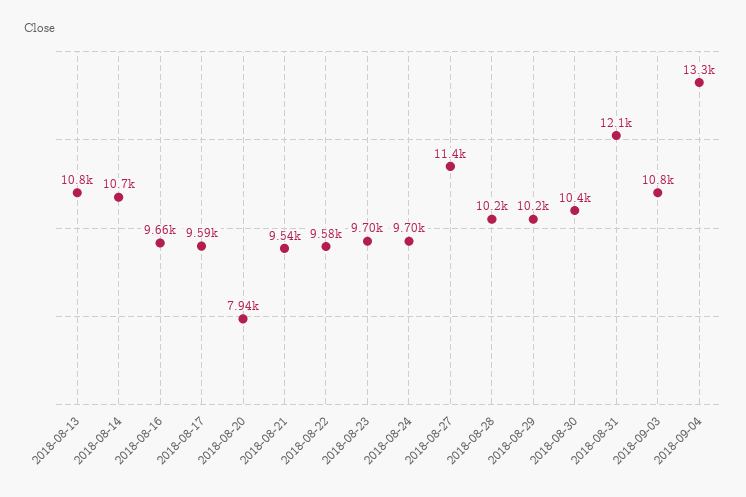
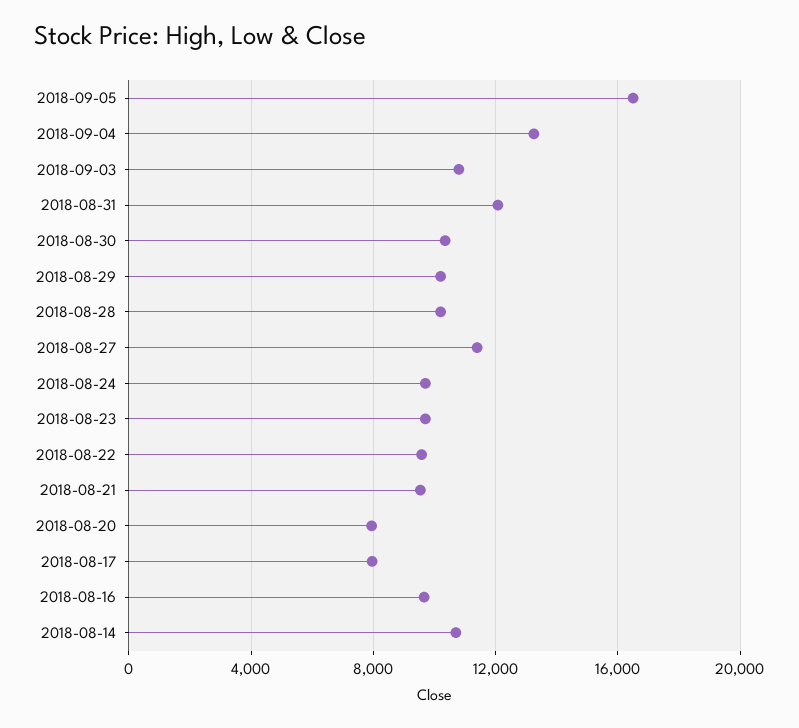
2018-08-13: 10800 -> none
2018-08-17: 9590 -> 8000
2018-09-05: none -> 16500

